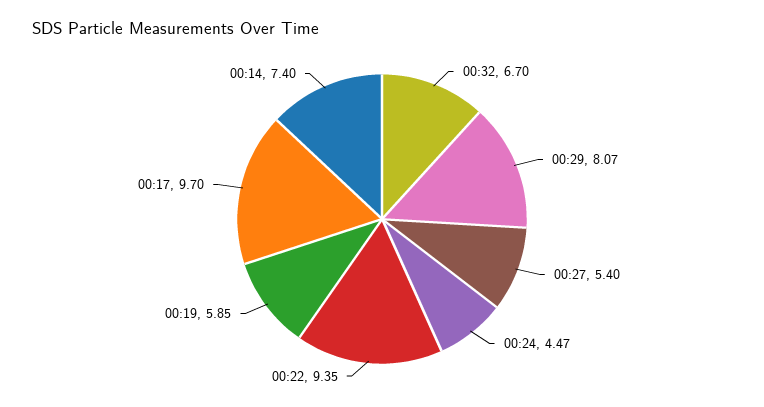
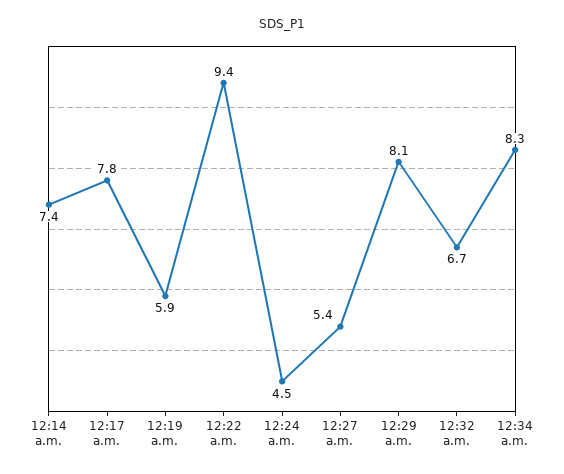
00:17: 9.7 -> 7.8
12:34 a.m.: none -> 8.3

